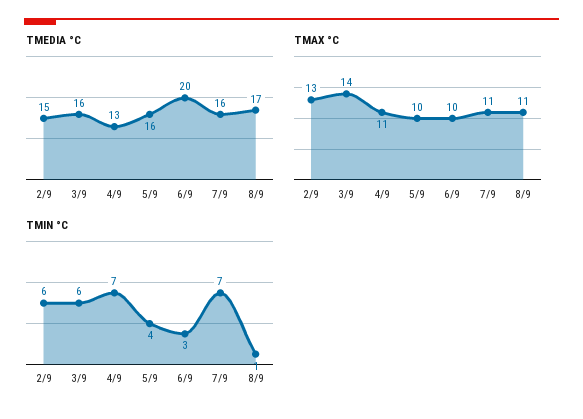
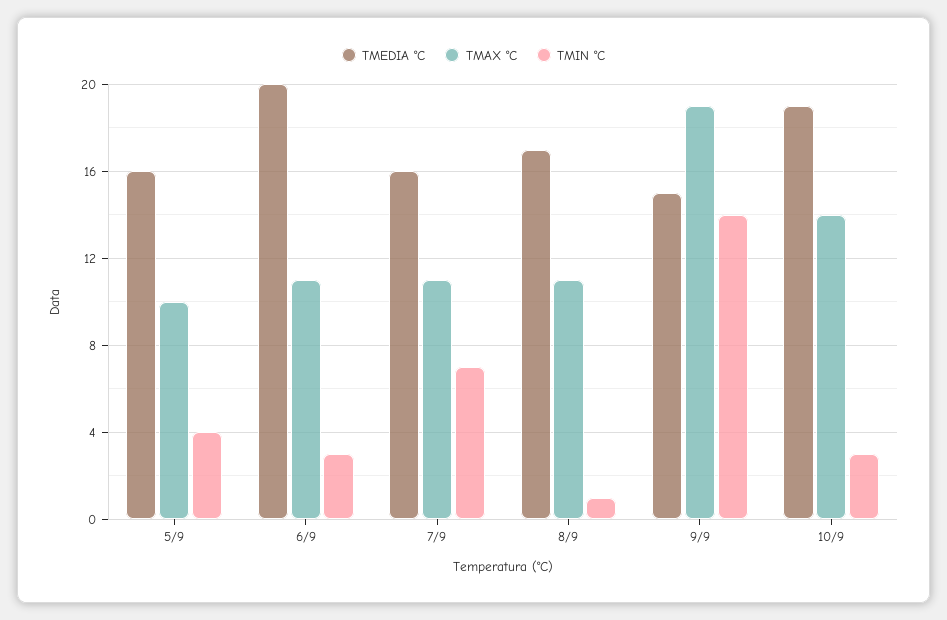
TMEDIA °C, 2/9: 15 -> none
TMEDIA °C, 3/9: 16 -> none
TMEDIA °C, 4/9: 13 -> none
TMAX °C, 2/9: 13 -> none
TMAX °C, 3/9: 14 -> none
TMAX °C, 4/9: 11 -> none
TMAX °C, 6/9: 10 -> 11
TMIN °C, 2/9: 6 -> none
TMIN °C, 3/9: 6 -> none
TMIN °C, 4/9: 7 -> none
TMEDIA °C, 9/9: none -> 15
TMAX °C, 9/9: none -> 19
TMIN °C, 9/9: none -> 14
TMEDIA °C, 10/9: none -> 19
TMAX °C, 10/9: none -> 14
TMIN °C, 10/9: none -> 3

